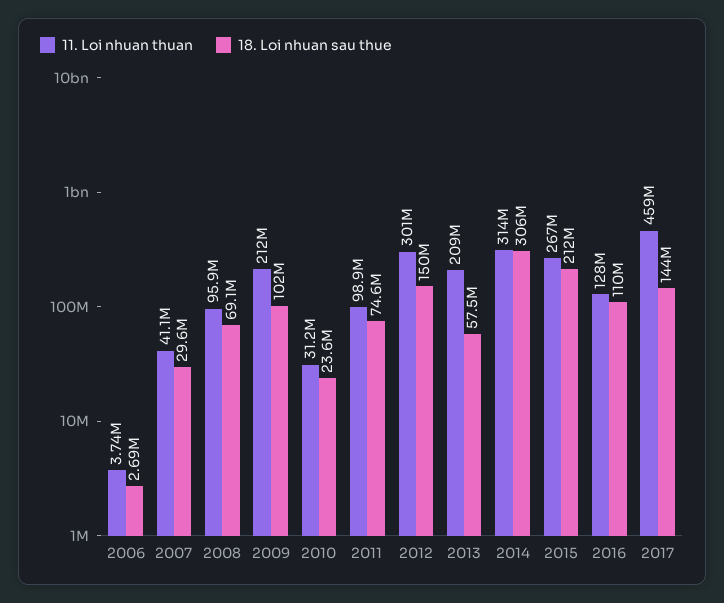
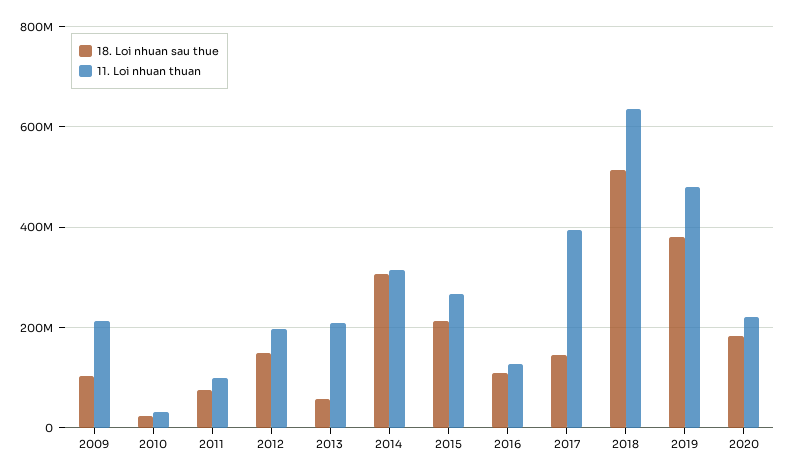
11. Loi nhuan thuan, 2006: 3740000 -> none
18. Loi nhuan sau thue, 2006: 2690000 -> none
11. Loi nhuan thuan, 2007: 41100000 -> none
18. Loi nhuan sau thue, 2007: 29600000 -> none
11. Loi nhuan thuan, 2008: 95900000 -> none
18. Loi nhuan sau thue, 2008: 69100000 -> none
11. Loi nhuan thuan, 2012: 301000000 -> 200000000
11. Loi nhuan thuan, 2017: 459000000 -> 400000000
18. Loi nhuan sau thue, 2018: none -> 520000000
11. Loi nhuan thuan, 2018: none -> 640000000
18. Loi nhuan sau thue, 2019: none -> 380000000
11. Loi nhuan thuan, 2019: none -> 480000000
18. Loi nhuan sau thue, 2020: none -> 180000000
11. Loi nhuan thuan, 2020: none -> 220000000

